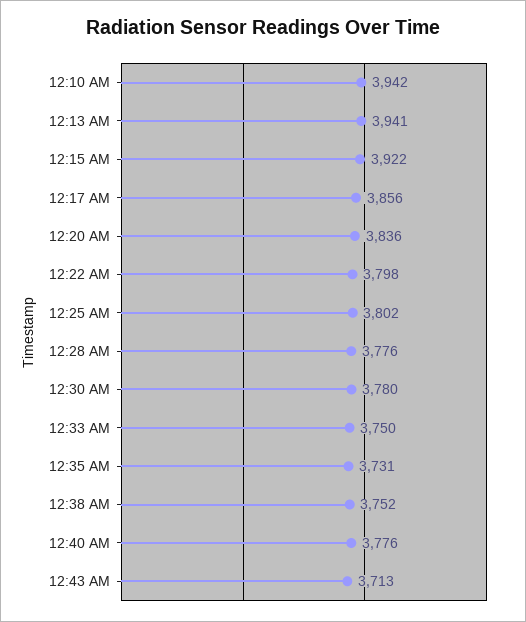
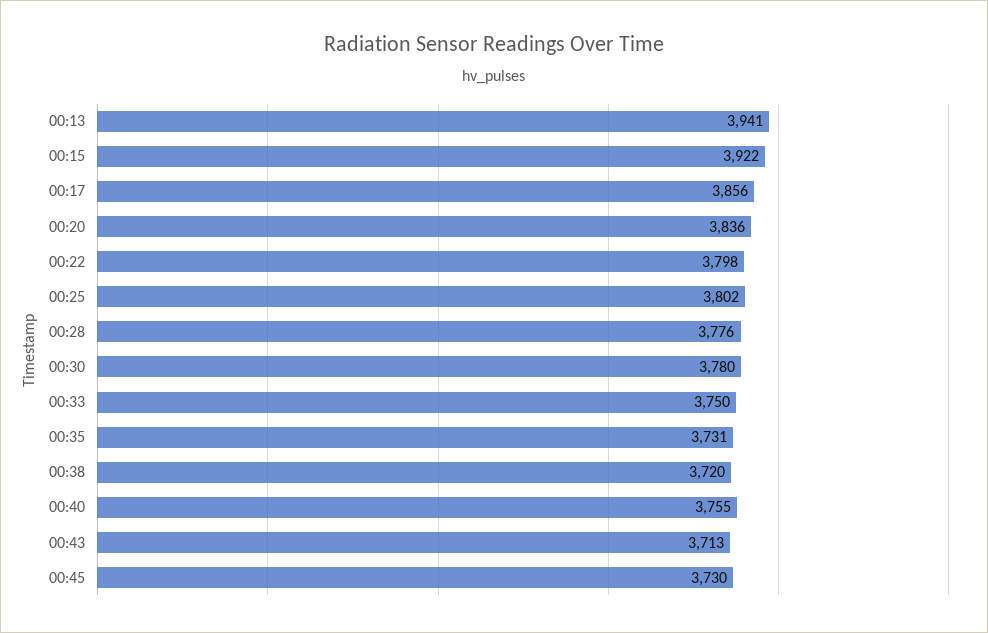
12:10 AM: 3942 -> none
12:38 AM: 3752 -> 3720
12:40 AM: 3776 -> 3755
00:45: none -> 3730

